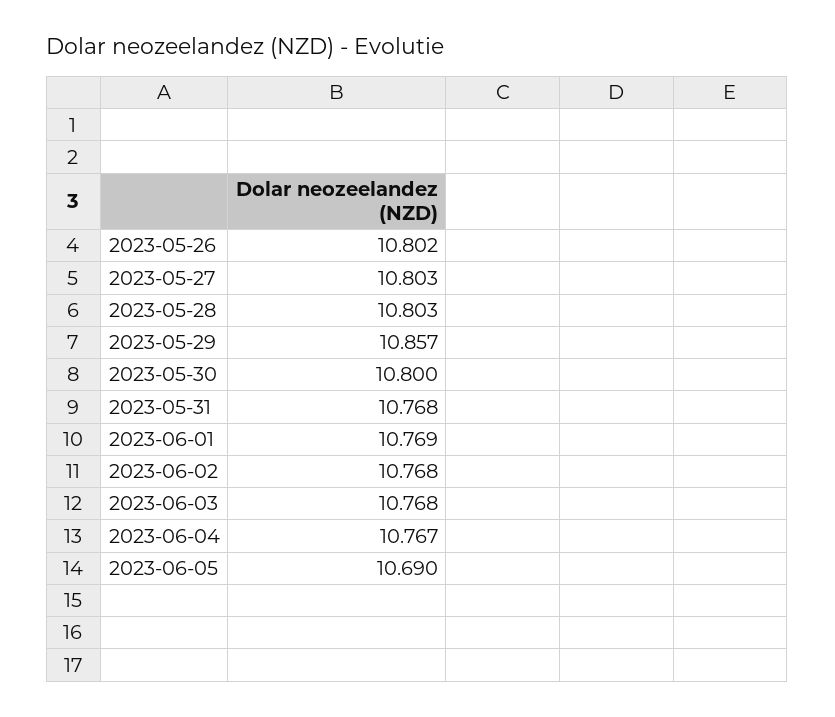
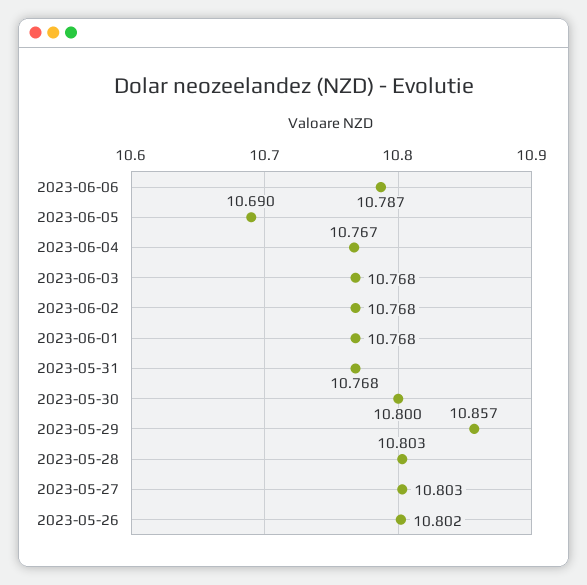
2023-06-01: 10.769 -> 10.768
2023-06-06: none -> 10.787

